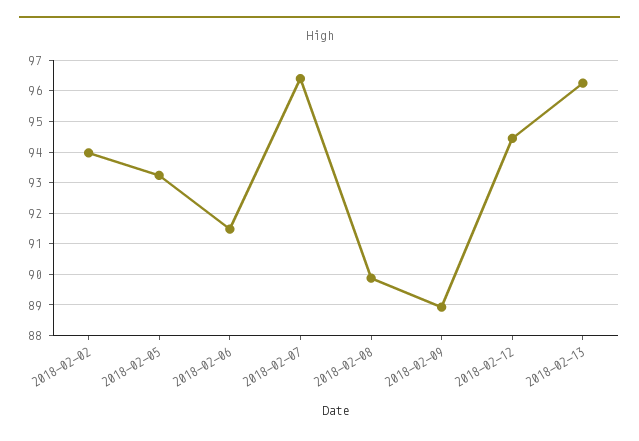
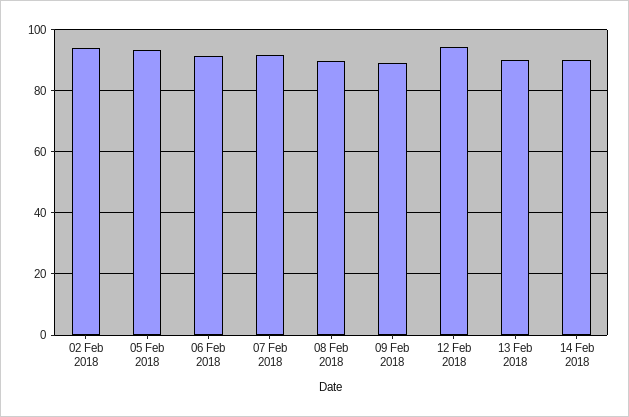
2018-02-07: 96.4 -> 92
2018-02-13: 96.2 -> 90
14 Feb 2018: none -> 90

